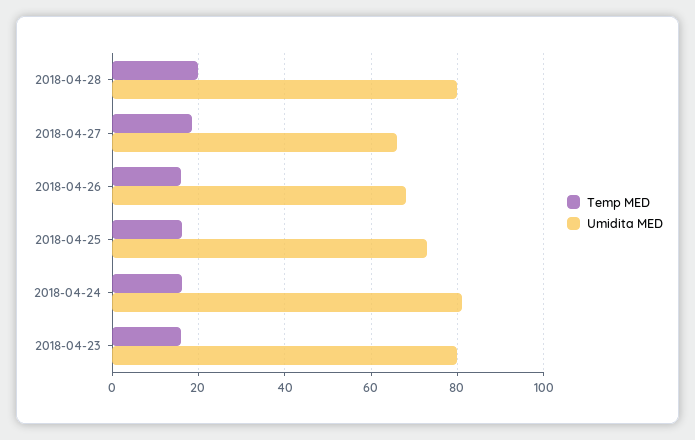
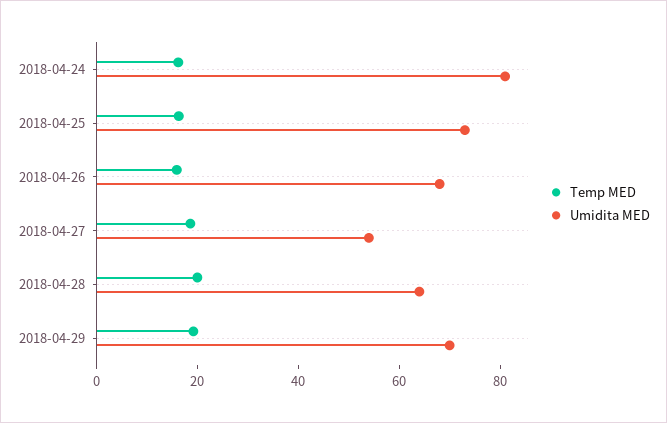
Umidita MED, 2018-04-28: 80 -> 65
Umidita MED, 2018-04-27: 66 -> 55
Temp MED, 2018-04-23: 16 -> none
Umidita MED, 2018-04-23: 80 -> none
Temp MED, 2018-04-29: none -> 20
Umidita MED, 2018-04-29: none -> 70

